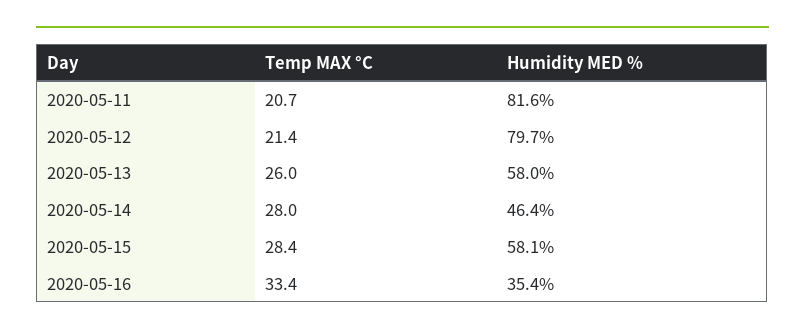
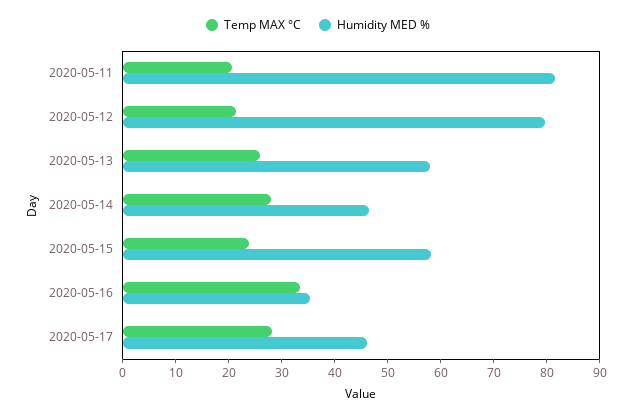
Temp MAX °C, 2020-05-15: 28.4 -> 24
Temp MAX °C, 2020-05-17: none -> 28
Humidity MED %, 2020-05-17: none -> 46

